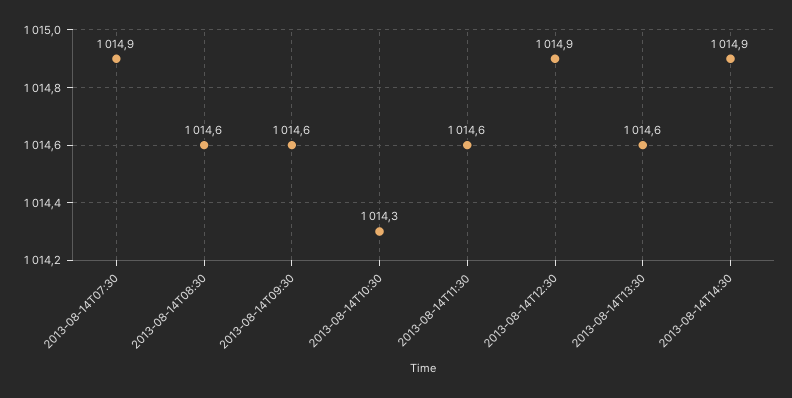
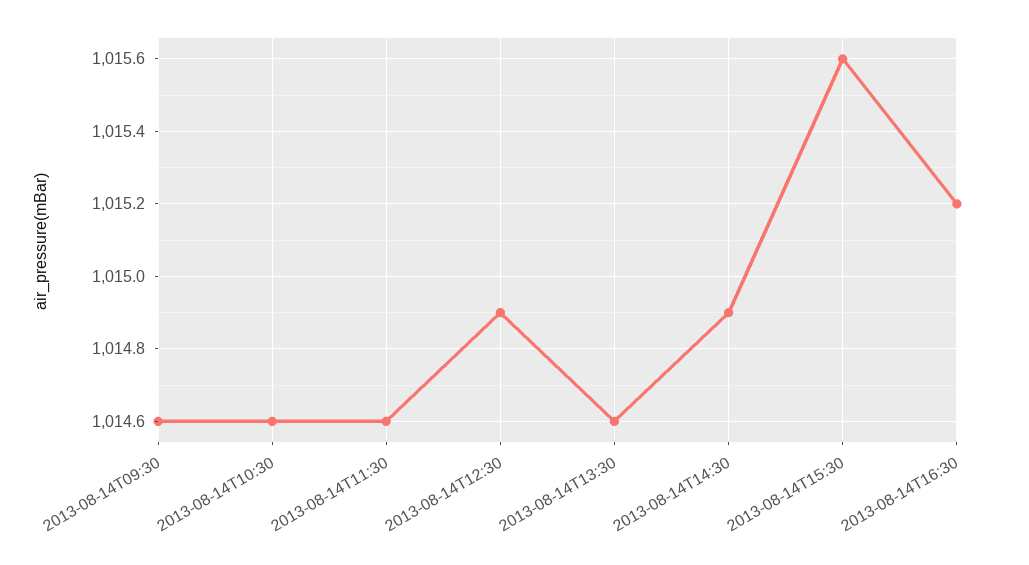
2013-08-14T07:30: 1014.9 -> none
2013-08-14T08:30: 1014.6 -> none
2013-08-14T10:30: 1014.3 -> 1014.6
2013-08-14T15:30: none -> 1015.6
2013-08-14T16:30: none -> 1015.2

